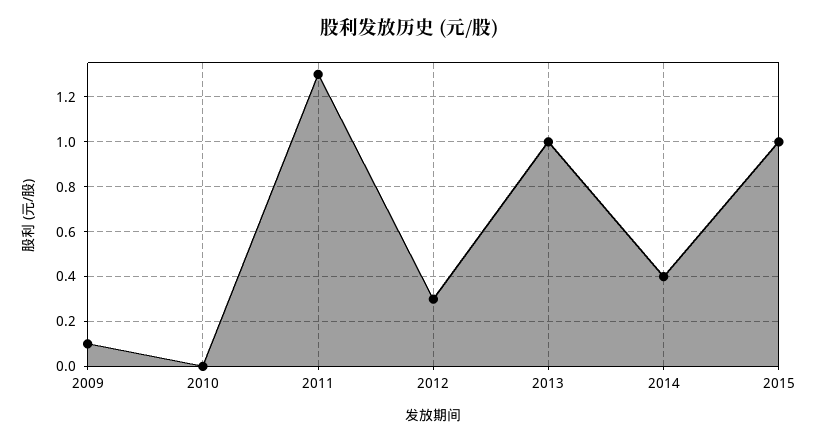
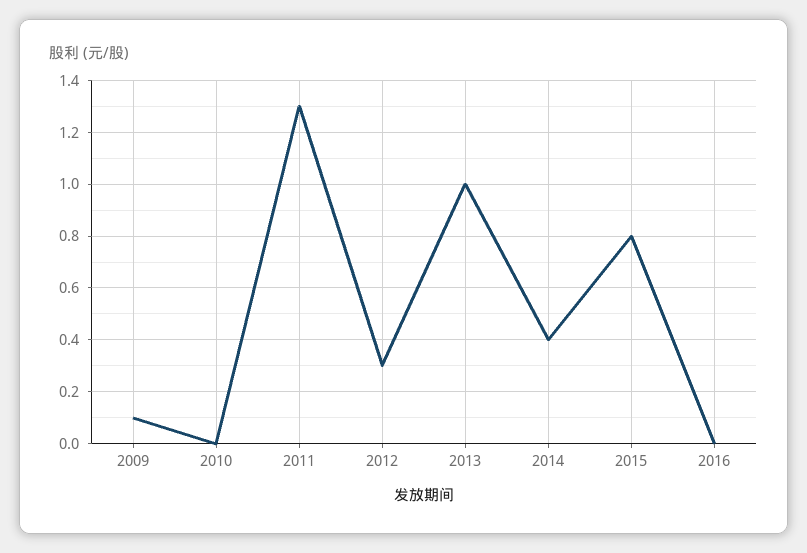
2015: 1 -> 0.8
2016: none -> 0

